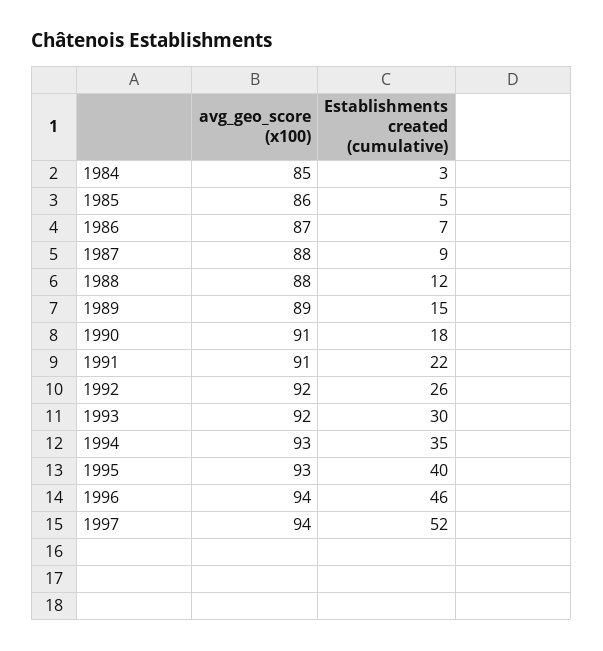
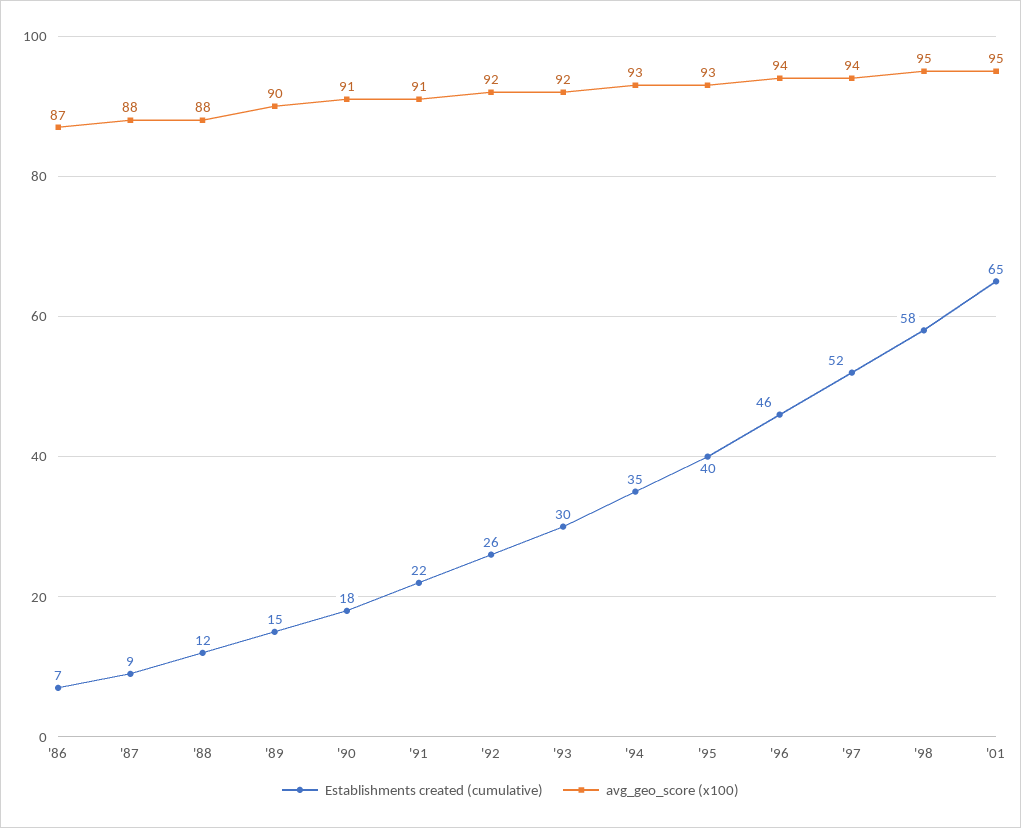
avg_geo_score (x100), 1984: 85 -> none
Establishments created (cumulative), 1984: 3 -> none
avg_geo_score (x100), 1985: 86 -> none
Establishments created (cumulative), 1985: 5 -> none
avg_geo_score (x100), 1989: 89 -> 90
Establishments created (cumulative), '98: none -> 58
avg_geo_score (x100), '98: none -> 95
Establishments created (cumulative), '01: none -> 65
avg_geo_score (x100), '01: none -> 95

